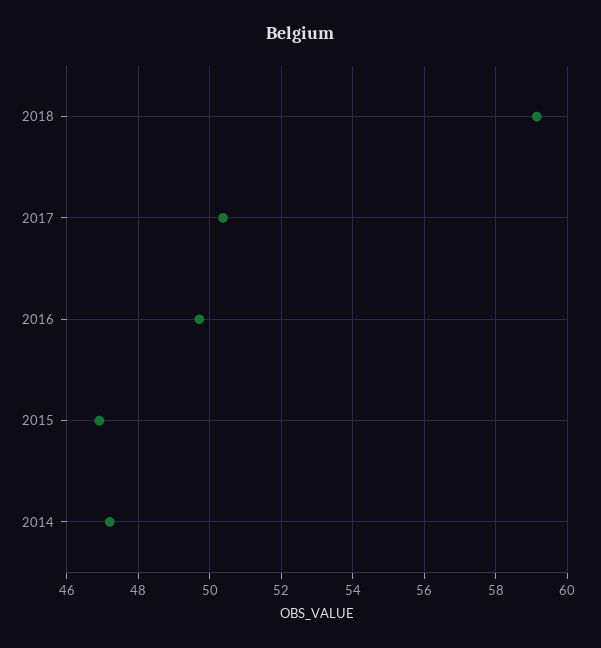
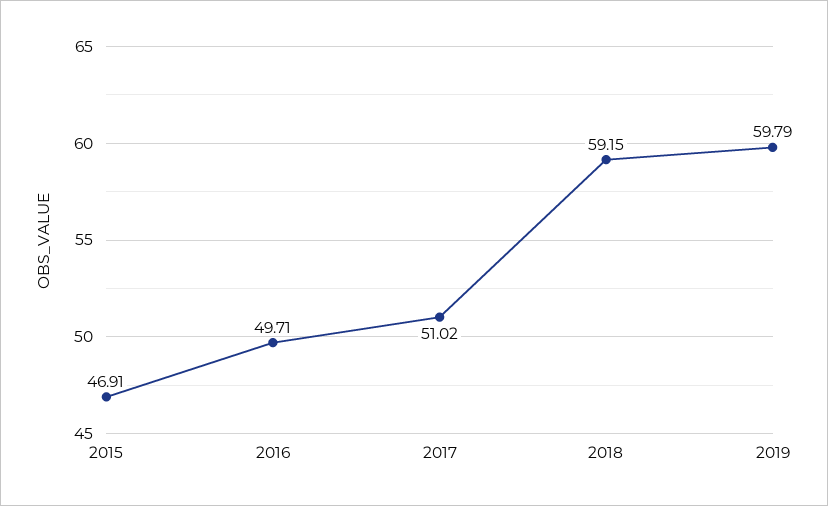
2017: 50.4 -> 51.02
2014: 47.2 -> none
2019: none -> 59.79

